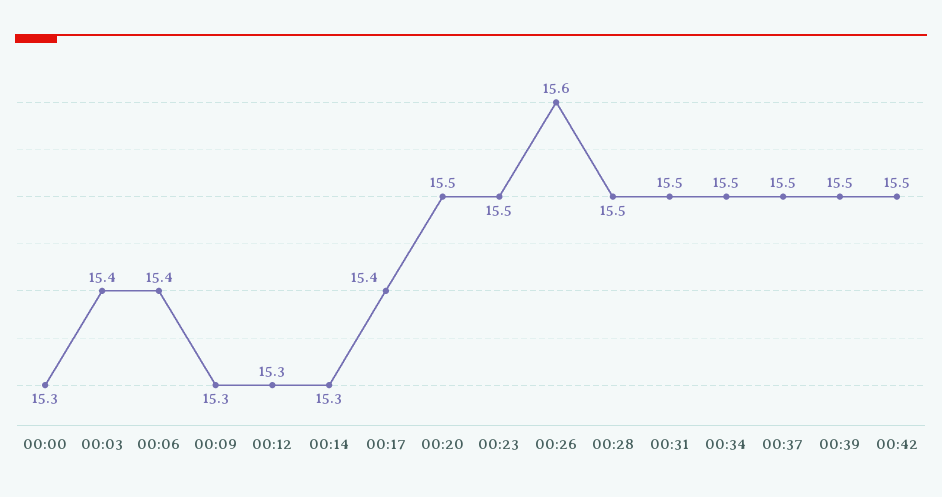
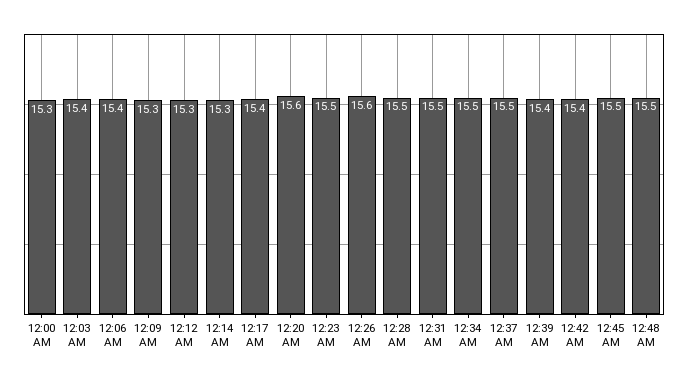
00:20: 15.5 -> 15.6
00:39: 15.5 -> 15.4
00:42: 15.5 -> 15.4
12:45 AM: none -> 15.5
12:48 AM: none -> 15.5

